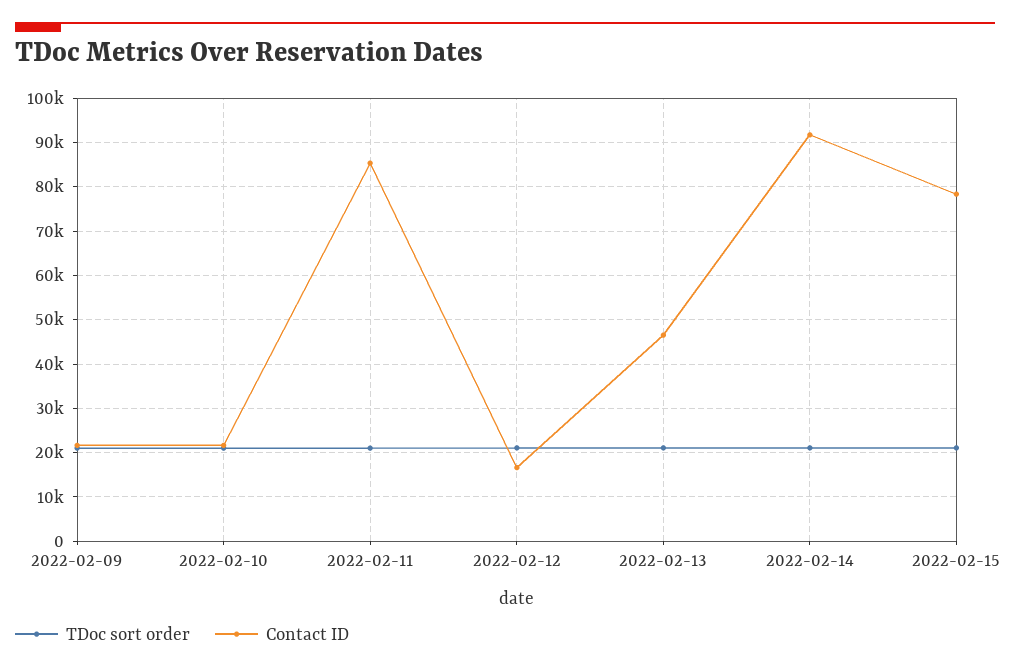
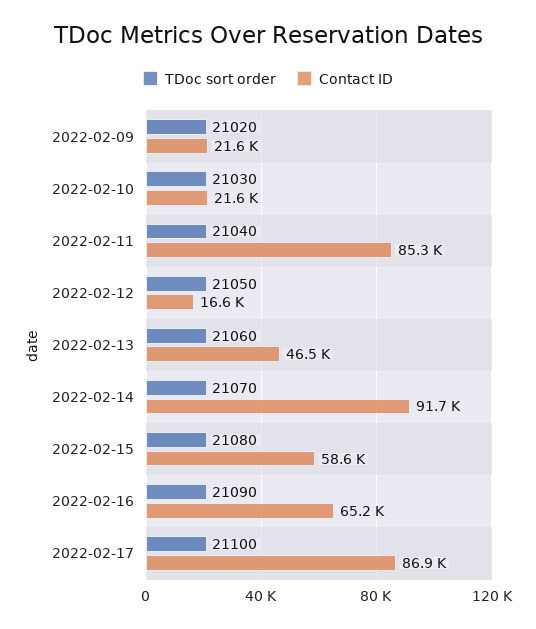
Contact ID, 2022-02-15: 78000 -> 58600
TDoc sort order, 2022-02-16: none -> 21090
Contact ID, 2022-02-16: none -> 65200
TDoc sort order, 2022-02-17: none -> 21100
Contact ID, 2022-02-17: none -> 86900

